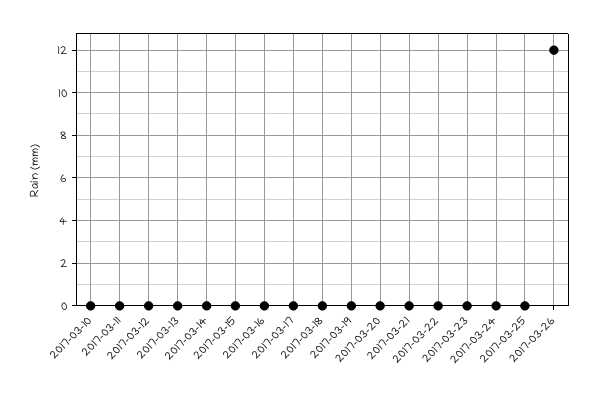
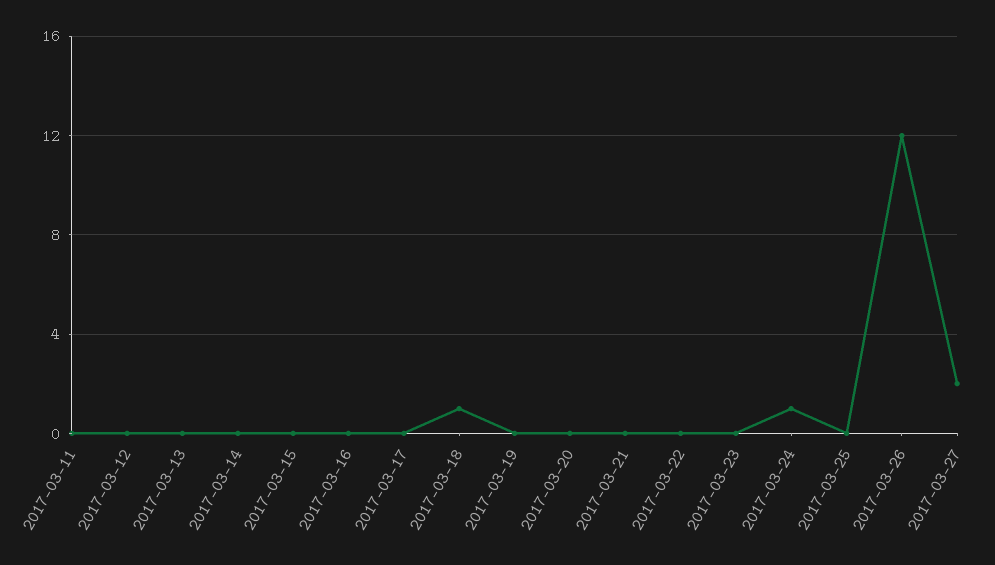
2017-03-10: 0 -> none
2017-03-18: 0 -> 1
2017-03-24: 0 -> 1
2017-03-27: none -> 2

